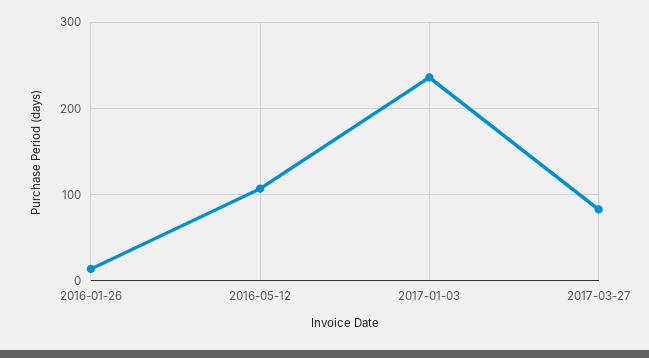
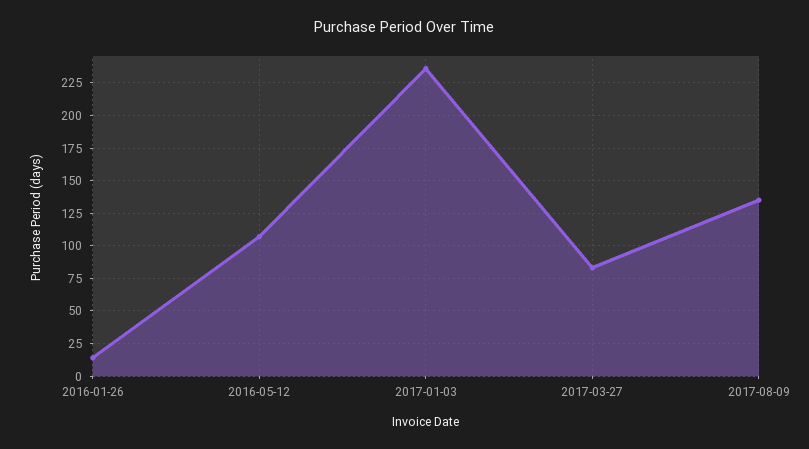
2017-08-09: none -> 135

